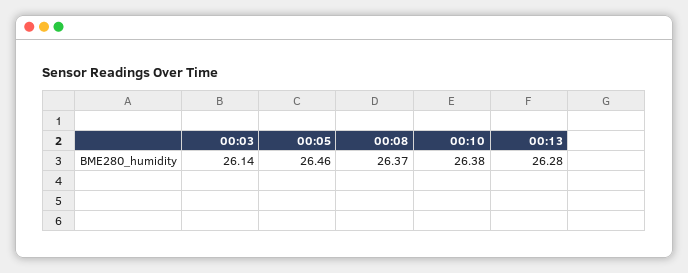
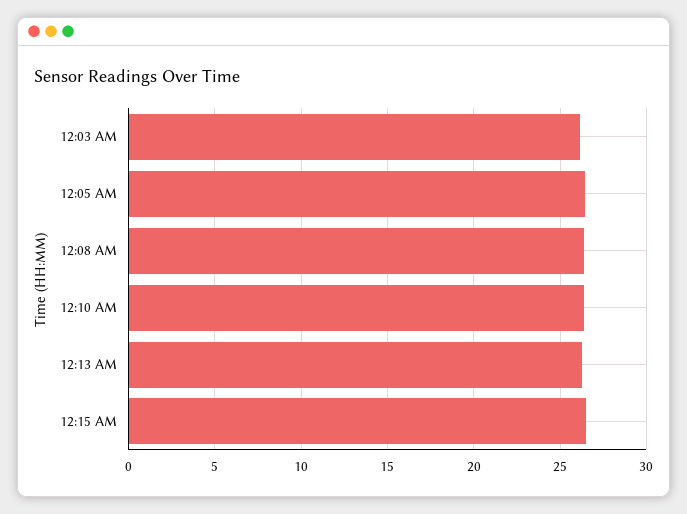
12:15 AM: none -> 26.5

